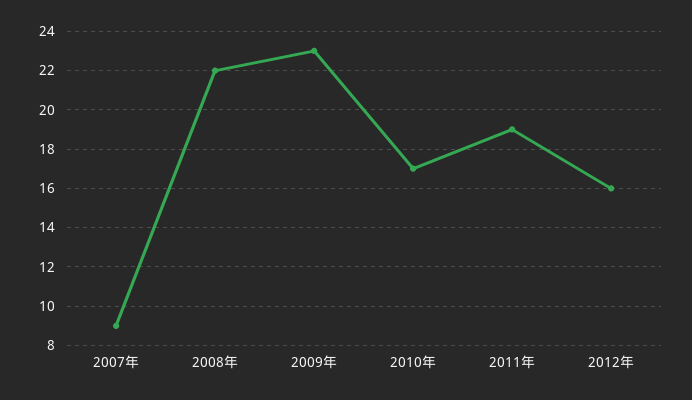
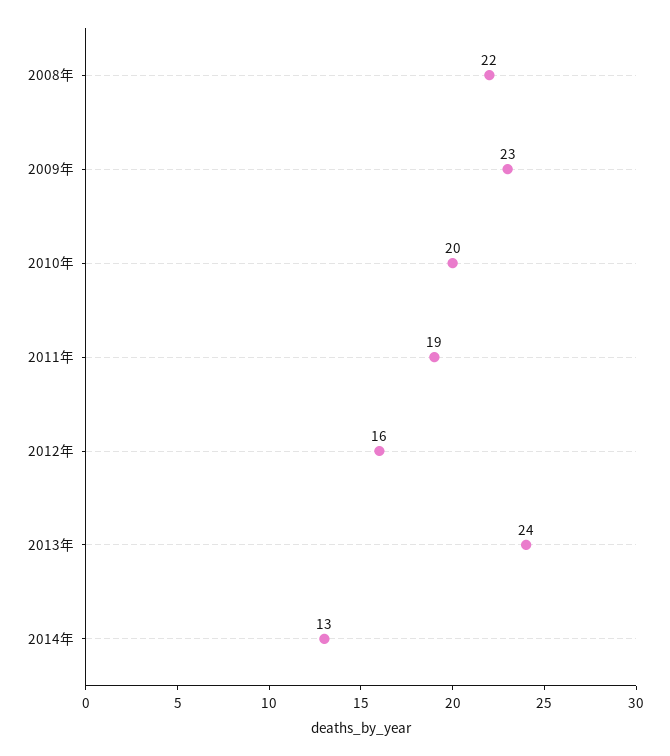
2007年: 9 -> none
2010年: 17 -> 20
2013年: none -> 24
2014年: none -> 13

